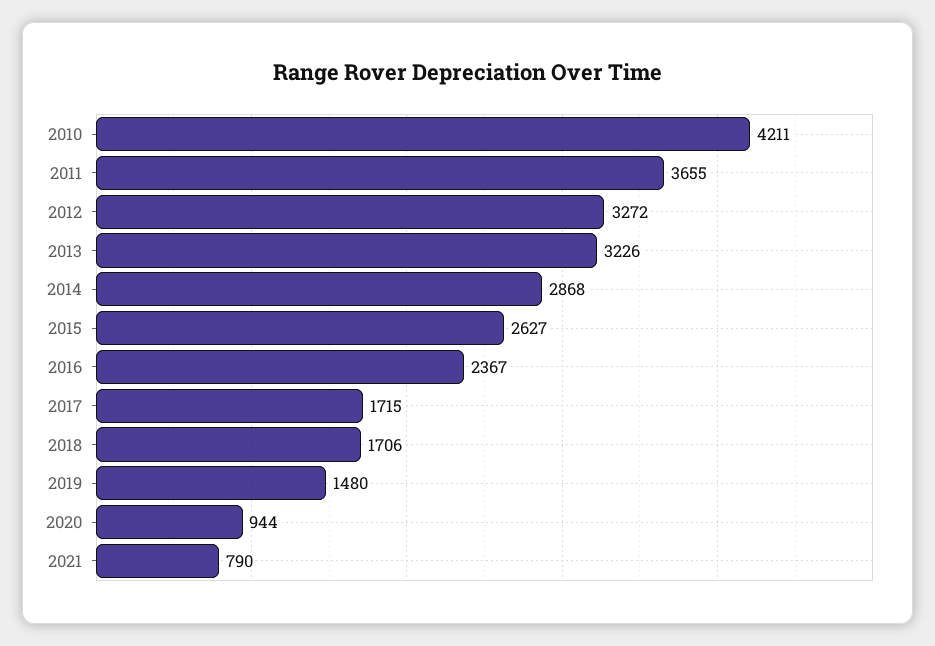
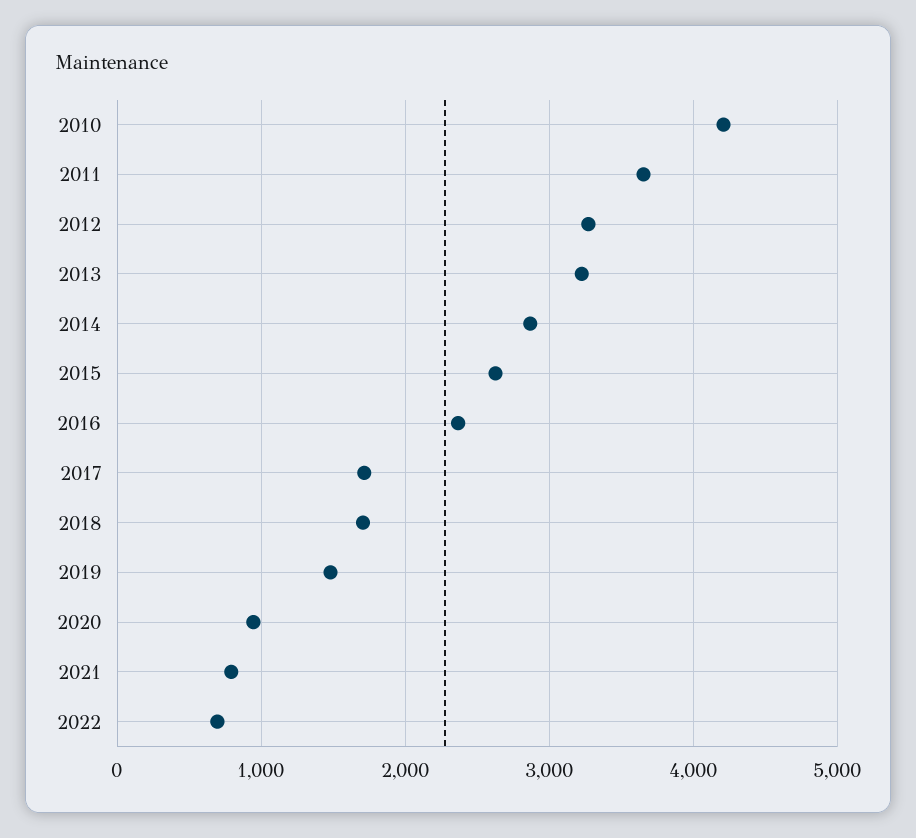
2022: none -> 700

